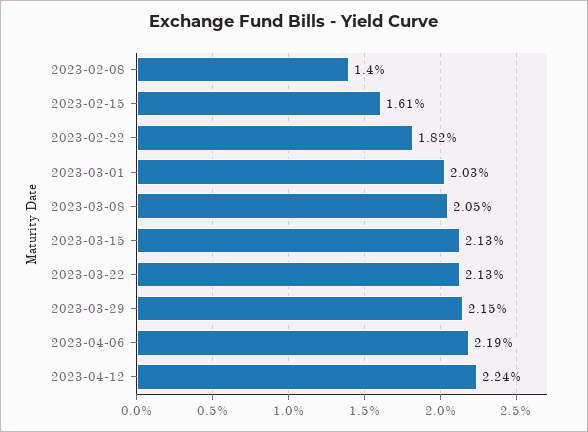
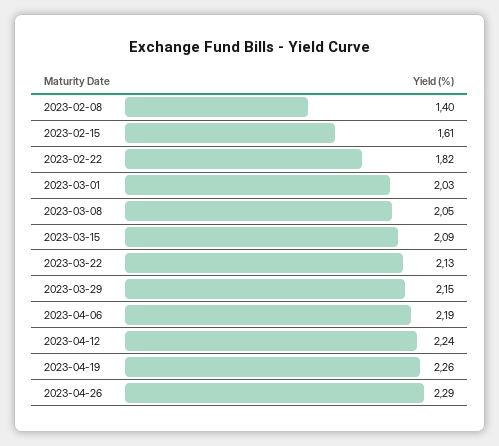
2023-03-15: 2.13 -> 2.09
2023-04-19: none -> 2.26
2023-04-26: none -> 2.29

